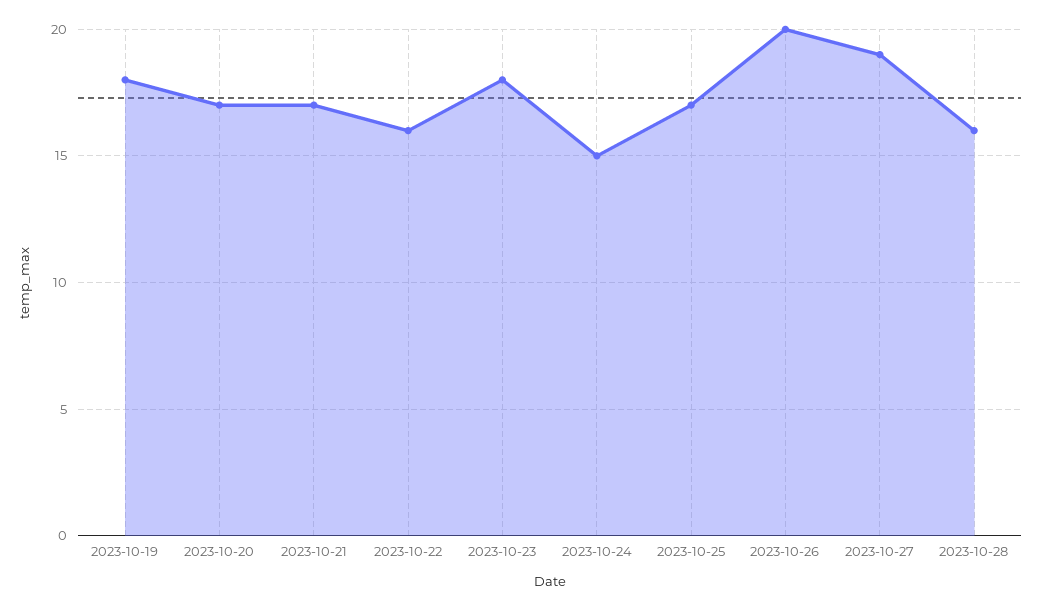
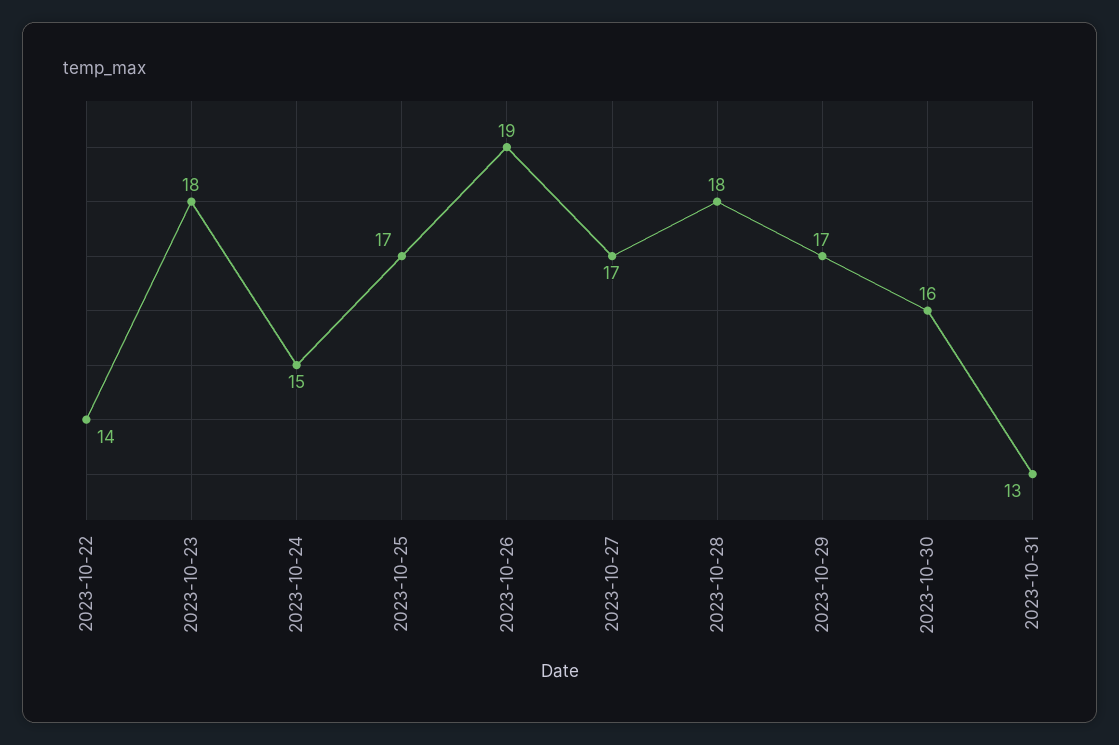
2023-10-19: 18 -> none
2023-10-20: 17 -> none
2023-10-21: 17 -> none
2023-10-22: 16 -> 14
2023-10-26: 20 -> 19
2023-10-27: 19 -> 17
2023-10-28: 16 -> 18
2023-10-29: none -> 17
2023-10-30: none -> 16
2023-10-31: none -> 13

